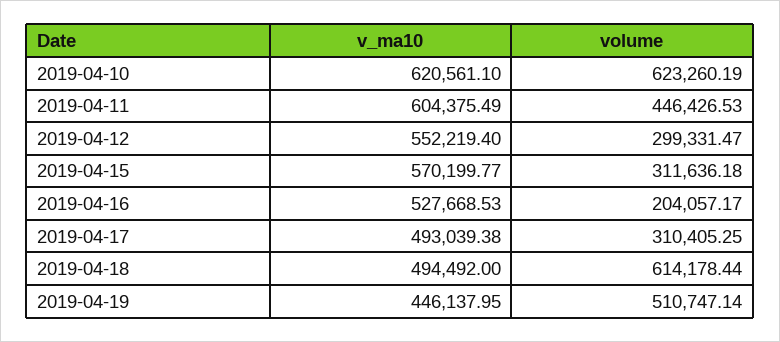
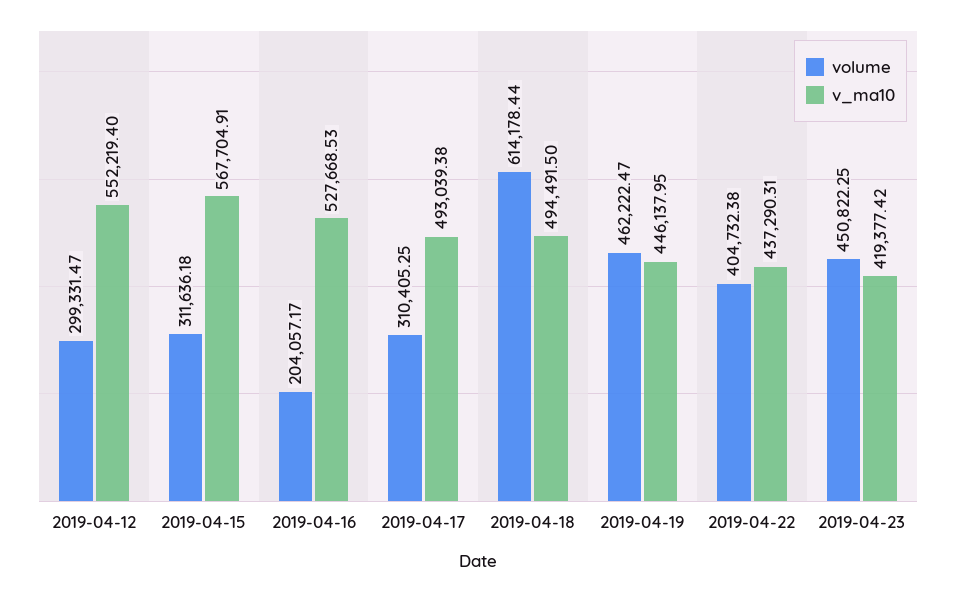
v_ma10, 2019-04-10: 620561.1 -> none
volume, 2019-04-10: 623260.19 -> none
v_ma10, 2019-04-11: 604375.49 -> none
volume, 2019-04-11: 446426.53 -> none
v_ma10, 2019-04-15: 570199.77 -> 567704.91
v_ma10, 2019-04-18: 494492 -> 494491.5
volume, 2019-04-19: 510747.14 -> 462222.47
volume, 2019-04-22: none -> 404732.38
v_ma10, 2019-04-22: none -> 437290.31
volume, 2019-04-23: none -> 450822.25
v_ma10, 2019-04-23: none -> 419377.42

